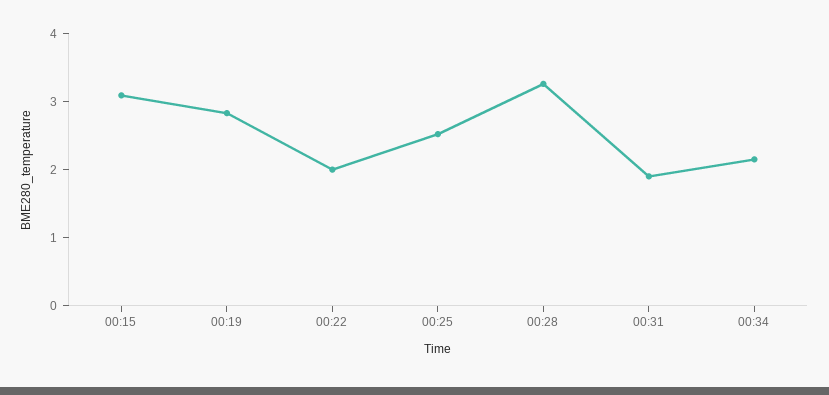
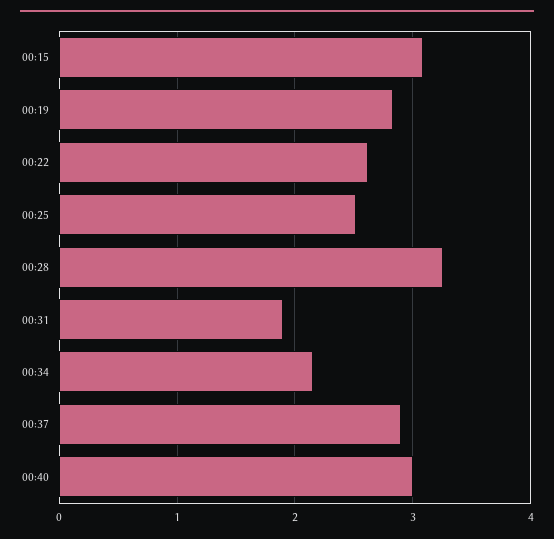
00:22: 2 -> 2.6
00:37: none -> 2.9
00:40: none -> 3

